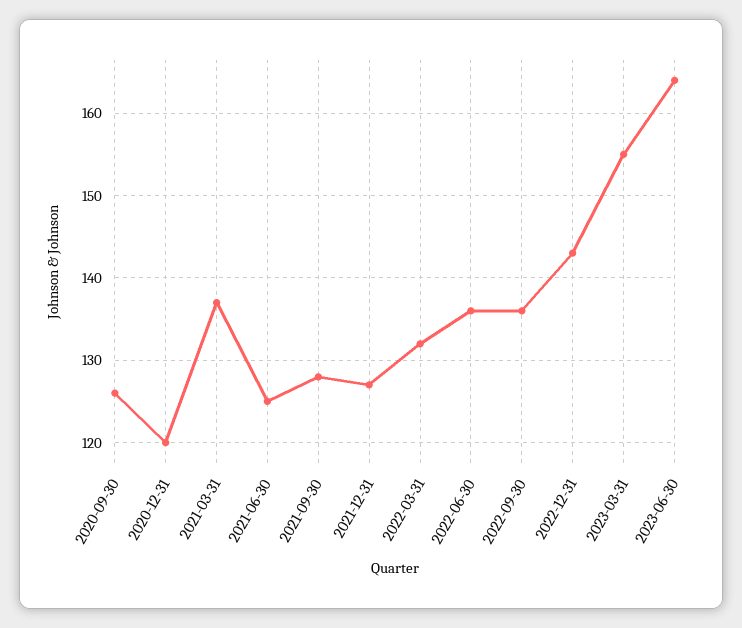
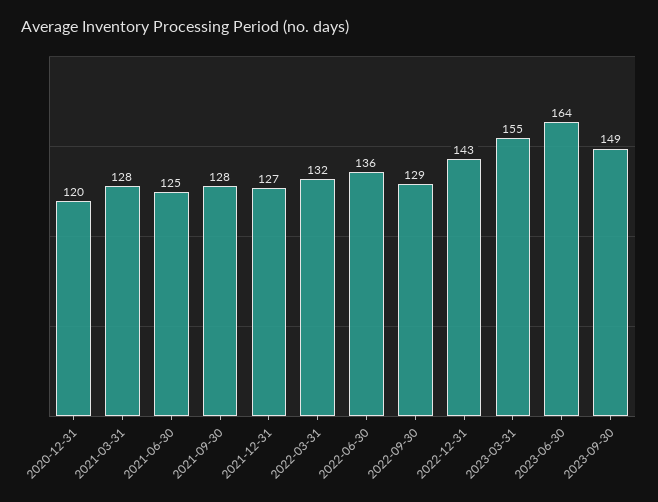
2020-09-30: 126 -> none
2021-03-31: 137 -> 128
2022-09-30: 136 -> 129
2023-09-30: none -> 149

